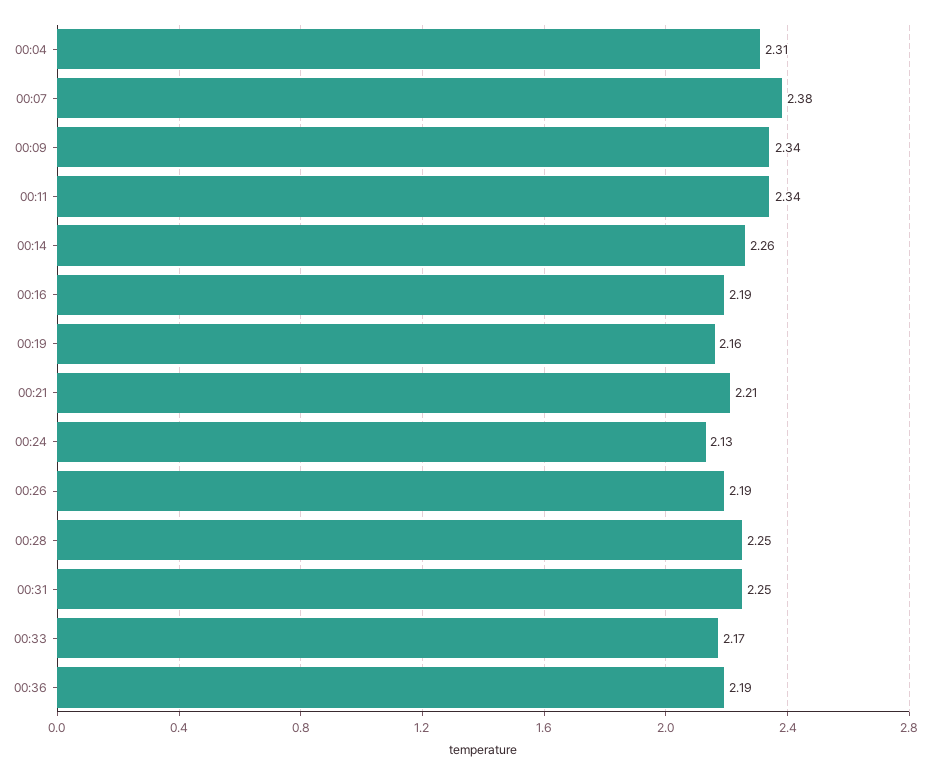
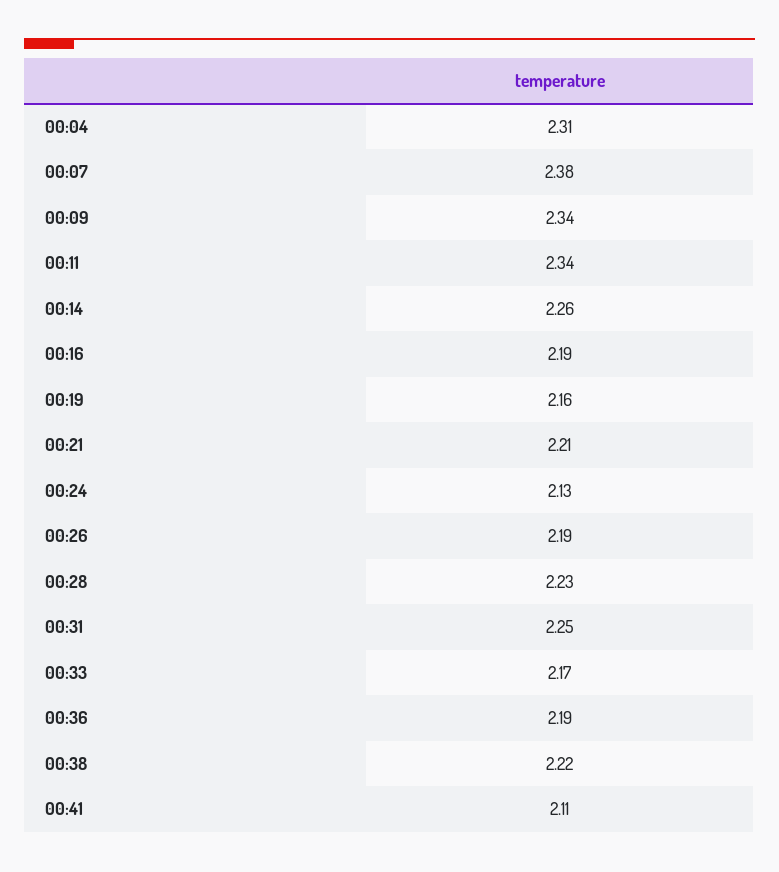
00:28: 2.25 -> 2.23
00:38: none -> 2.22
00:41: none -> 2.11

